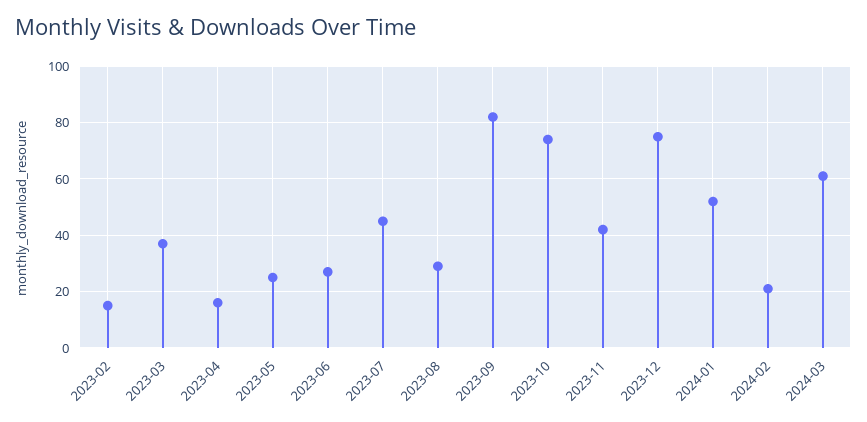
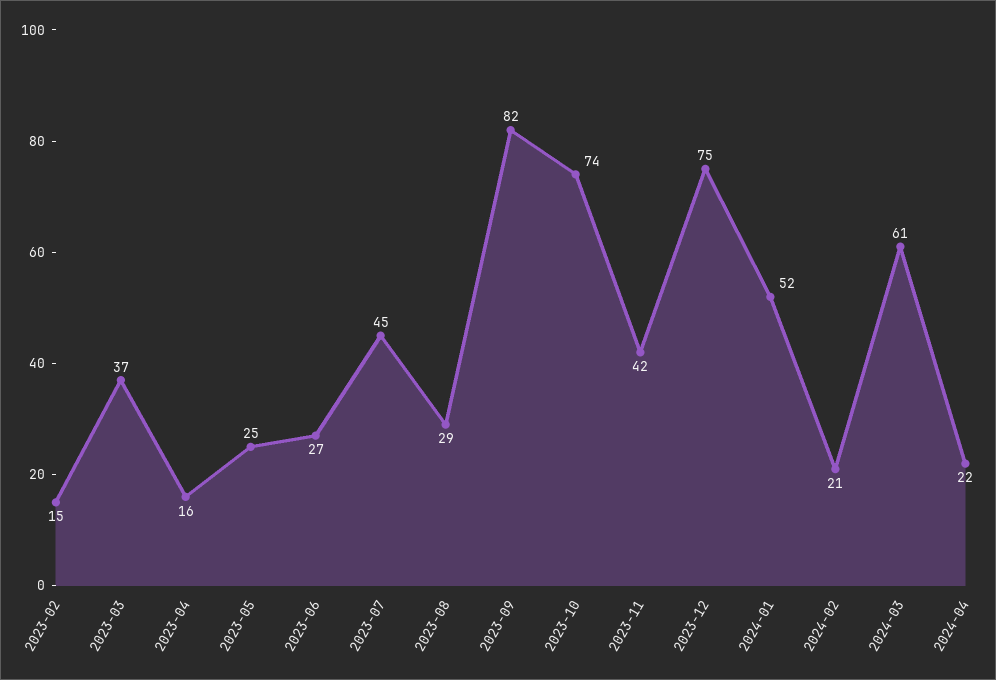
2024-04: none -> 22

